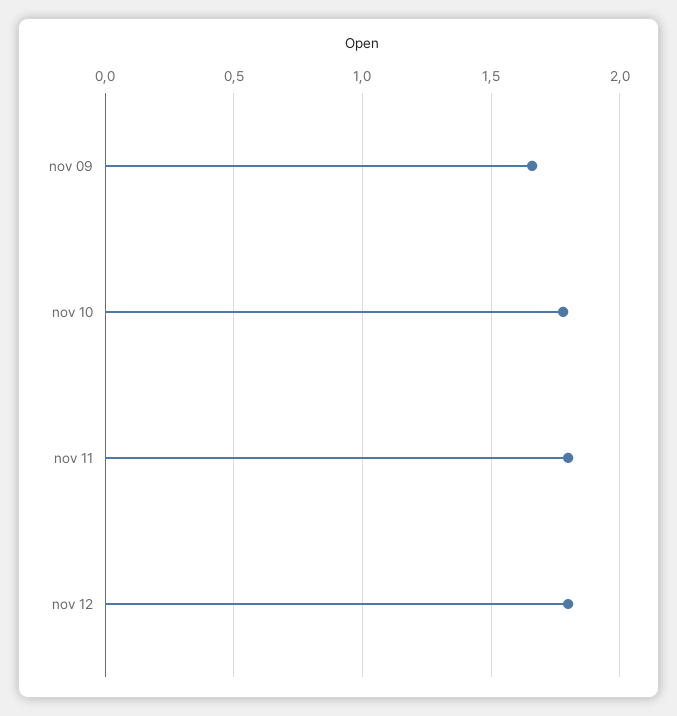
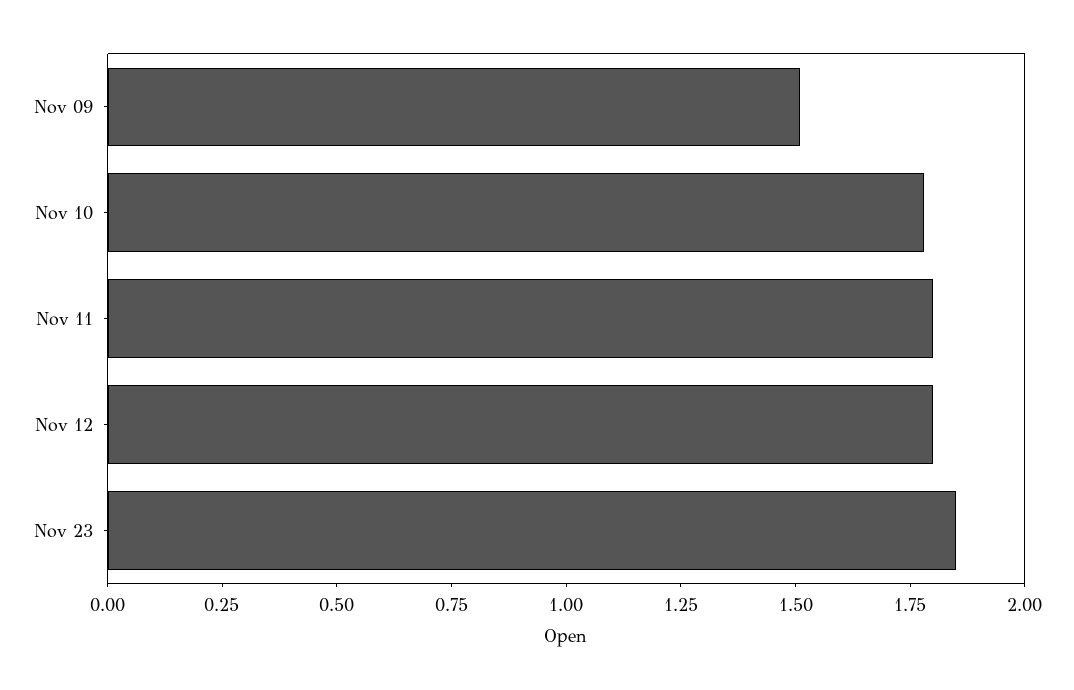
nov 09: 1.65 -> 1.5
Nov 23: none -> 1.85

